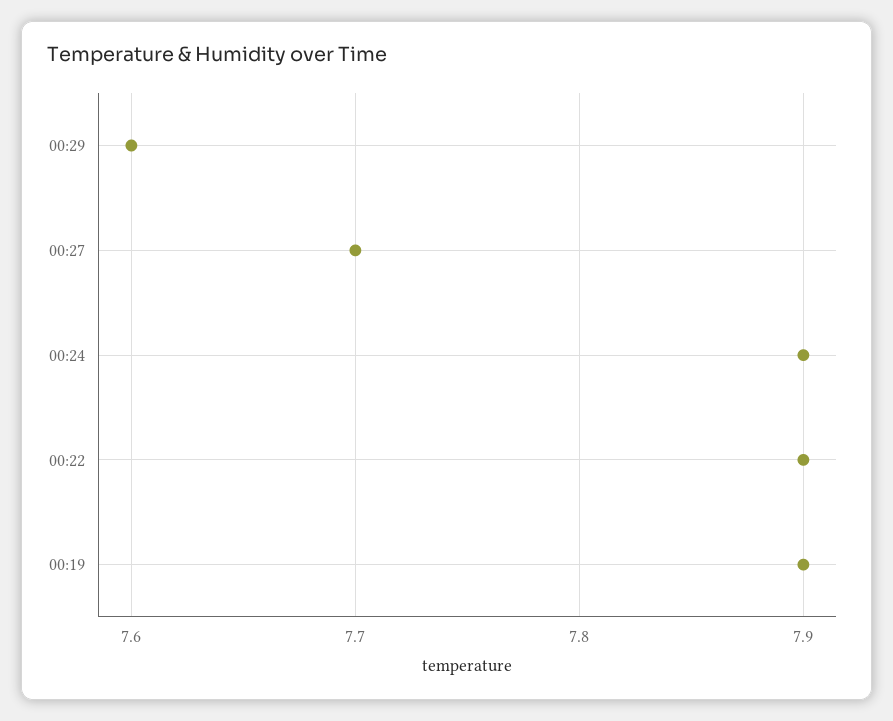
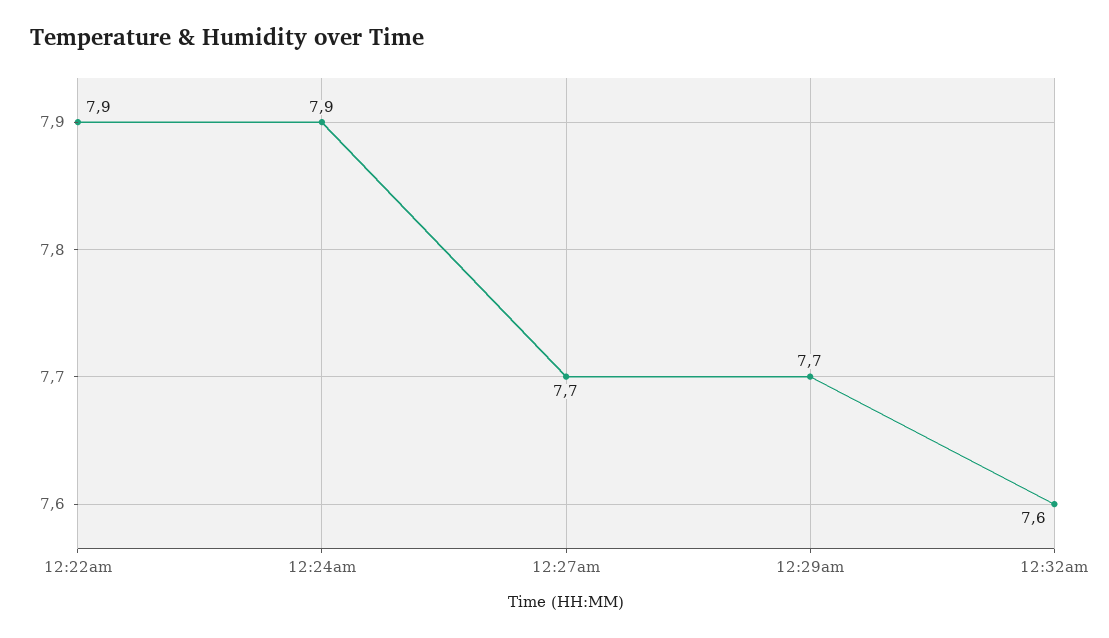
00:29: 7.6 -> 7.7
00:19: 7.9 -> none
12:32am: none -> 7.6

